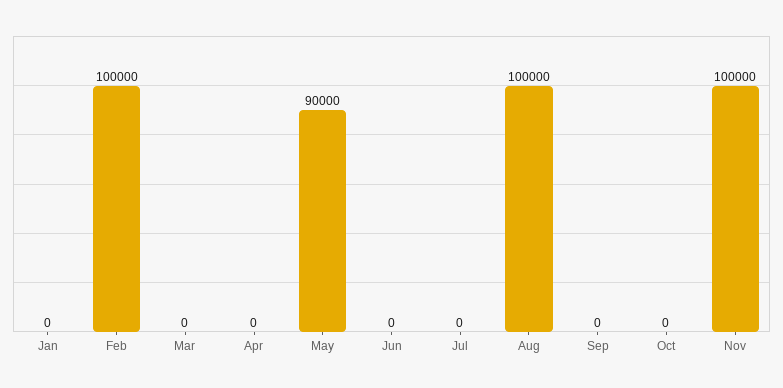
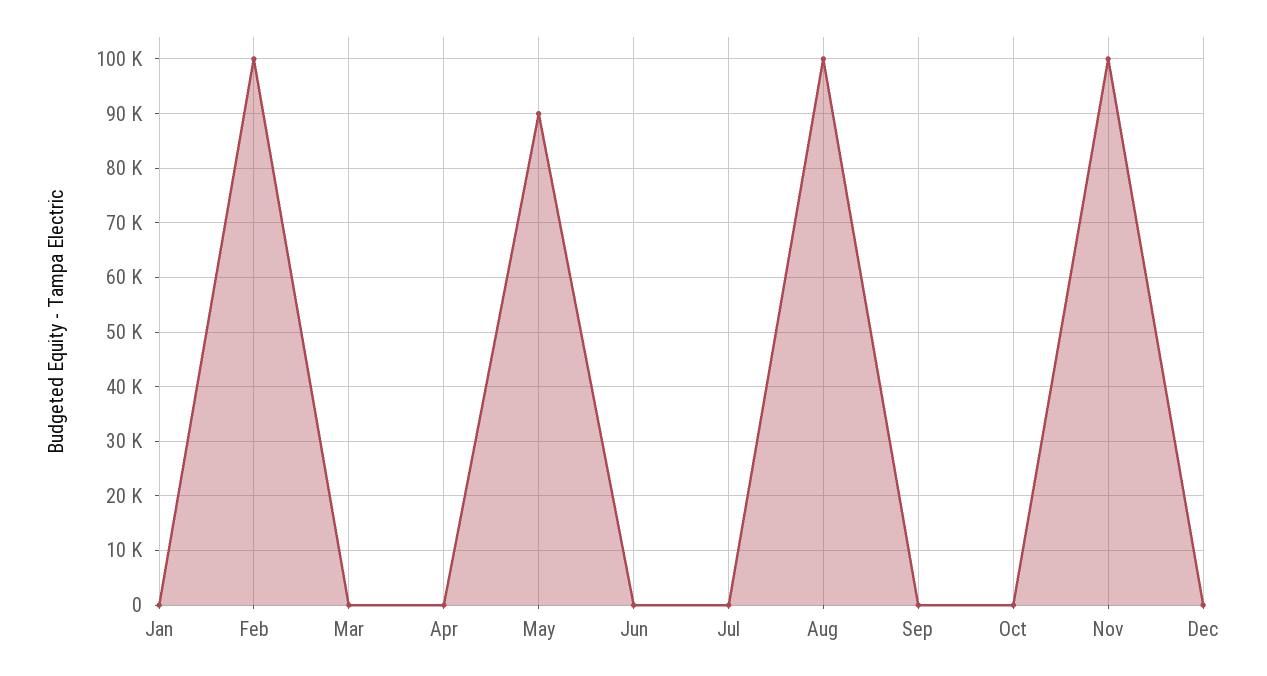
Dec: none -> 0

